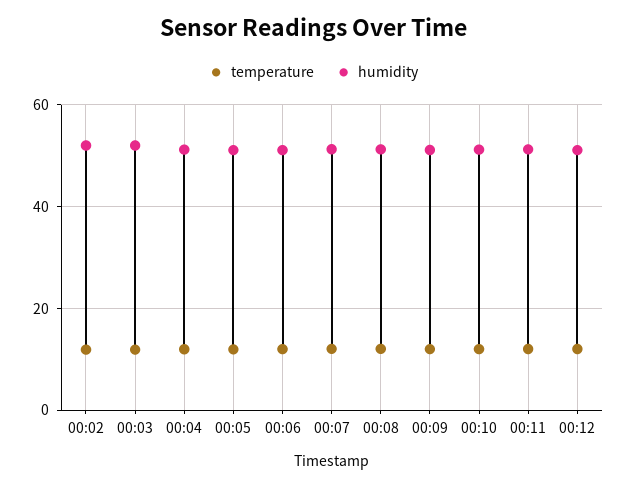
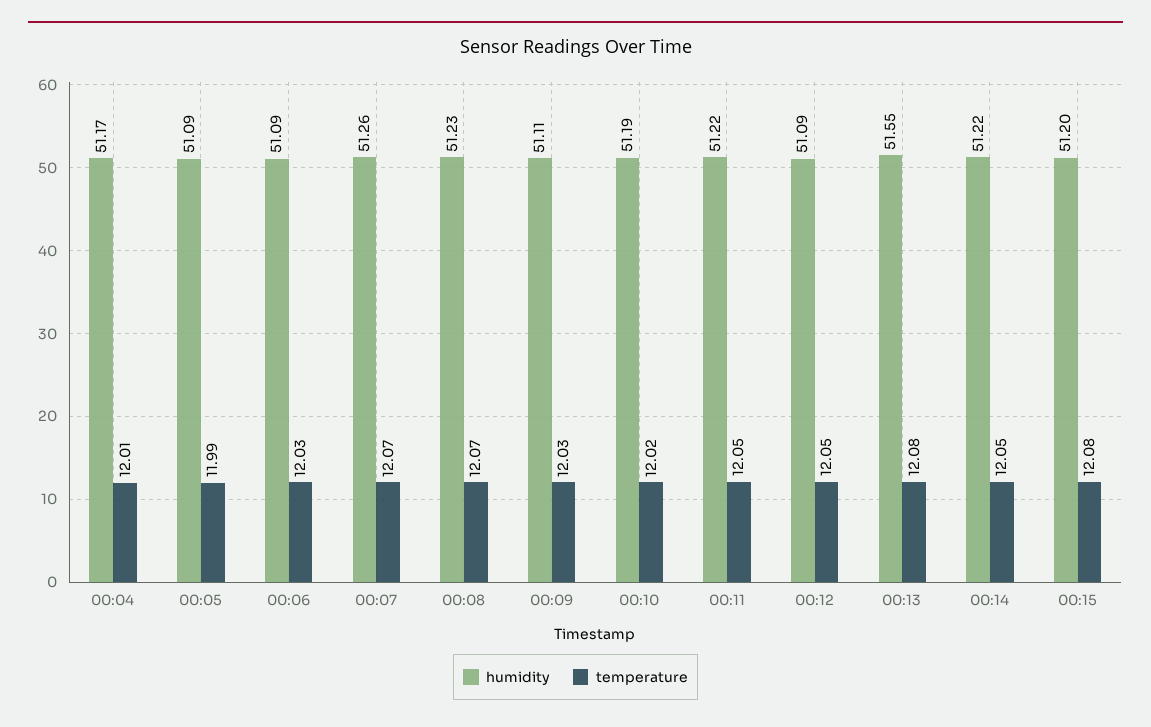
temperature, 00:02: 12 -> none
humidity, 00:02: 52 -> none
temperature, 00:03: 12 -> none
humidity, 00:03: 52 -> none
humidity, 00:13: none -> 51.55
temperature, 00:13: none -> 12.08
humidity, 00:14: none -> 51.22
temperature, 00:14: none -> 12.05
humidity, 00:15: none -> 51.2
temperature, 00:15: none -> 12.08

